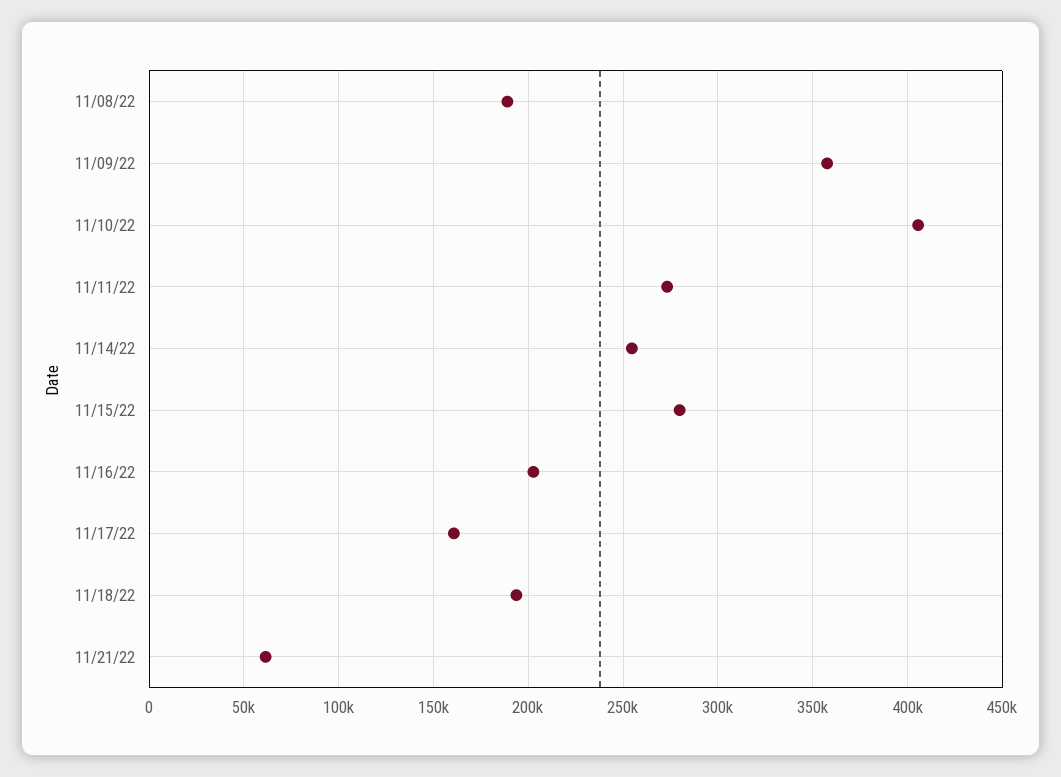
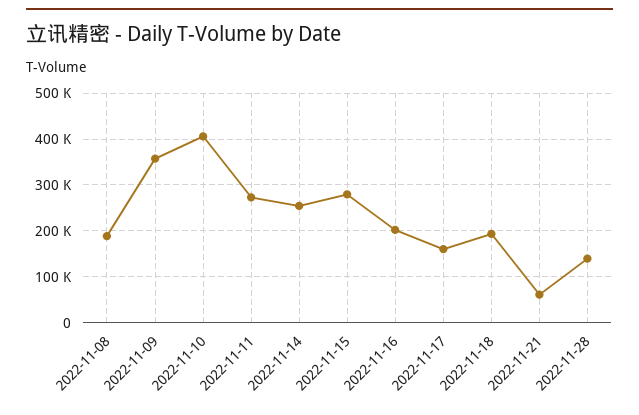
2022-11-28: none -> 140000

